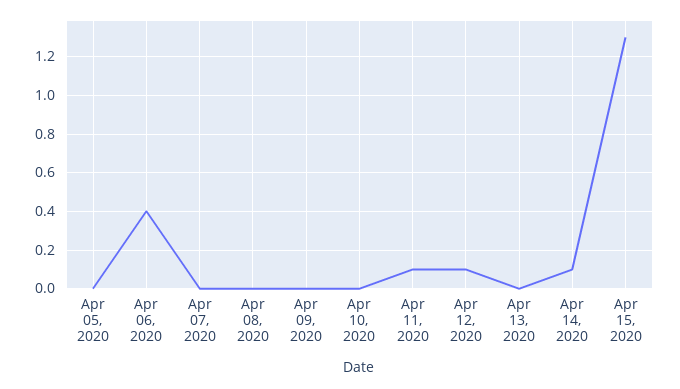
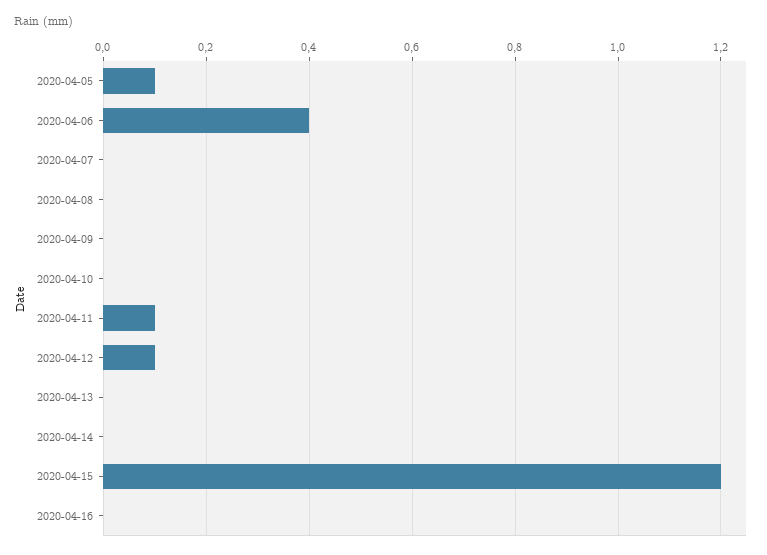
Apr 05, 2020: 0 -> 0.1
Apr 14, 2020: 0.1 -> 0
Apr 15, 2020: 1.3 -> 1.2
2020-04-16: none -> 0

